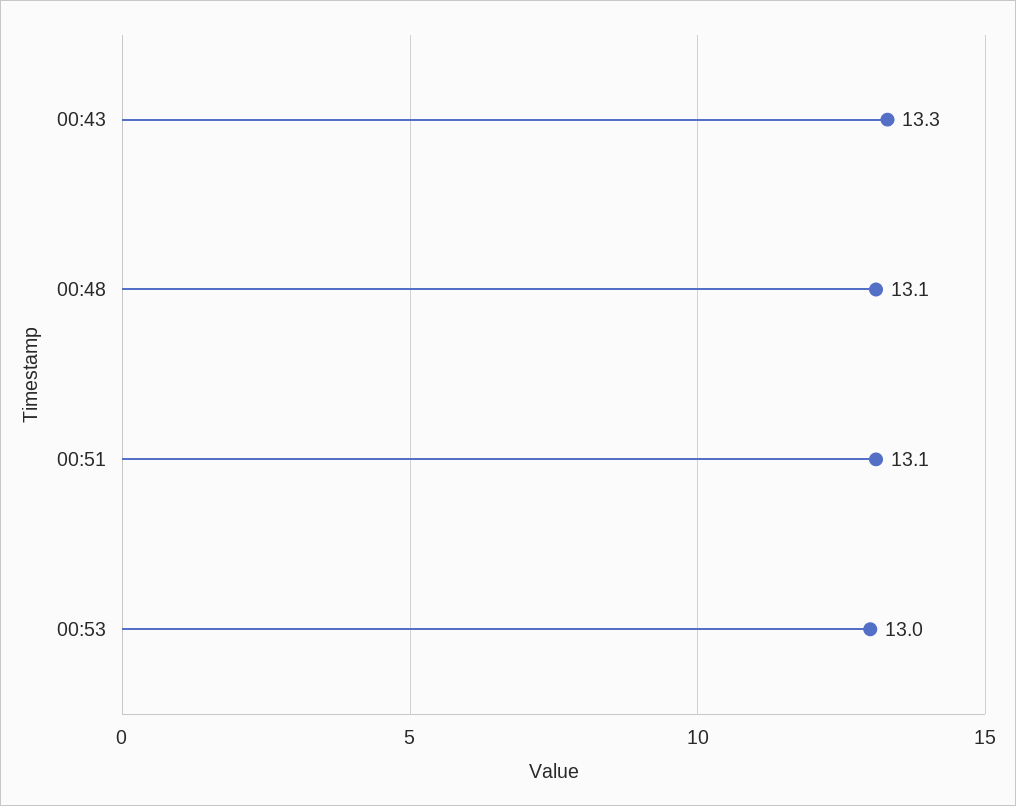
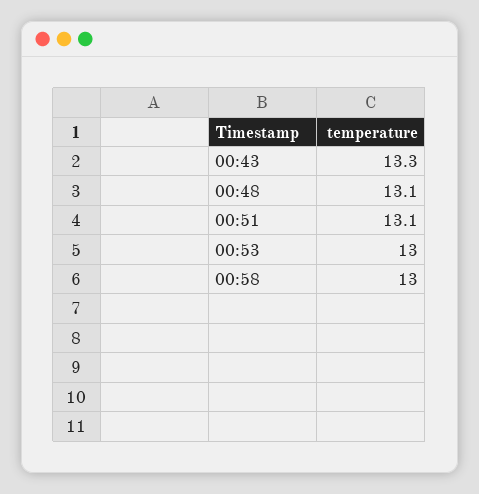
00:58: none -> 13

